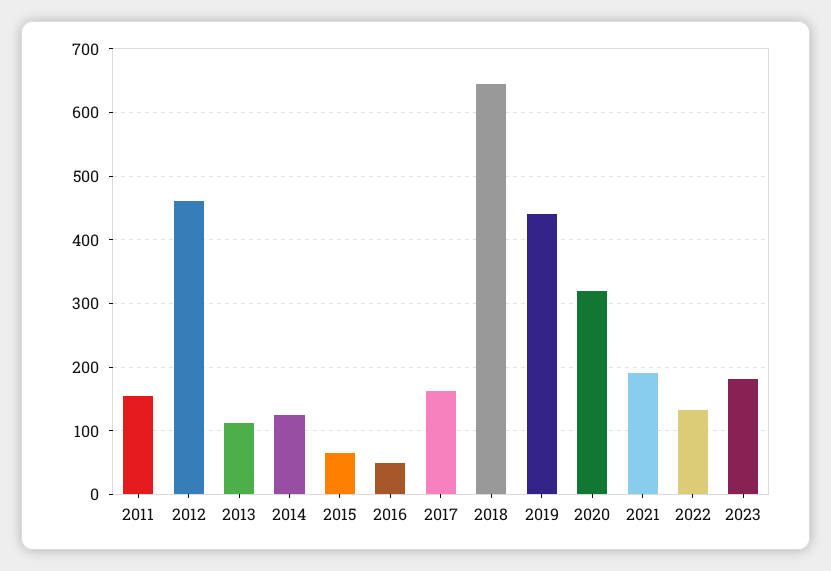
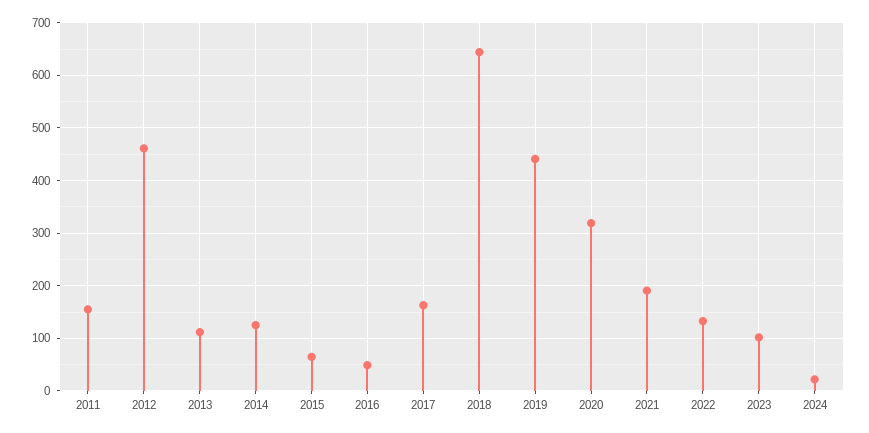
2023: 180 -> 100
2024: none -> 20

